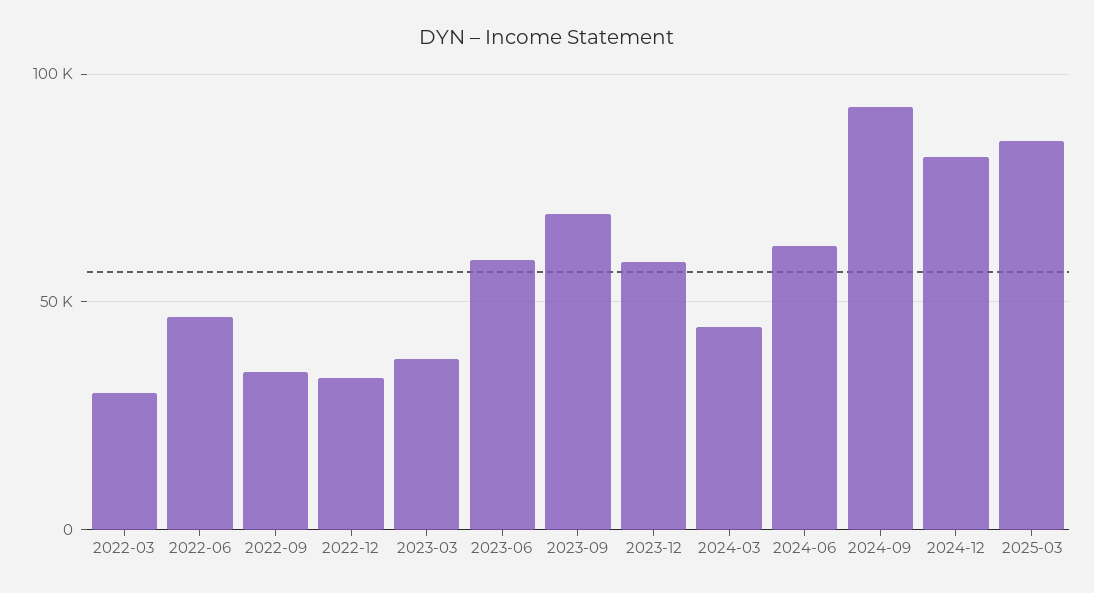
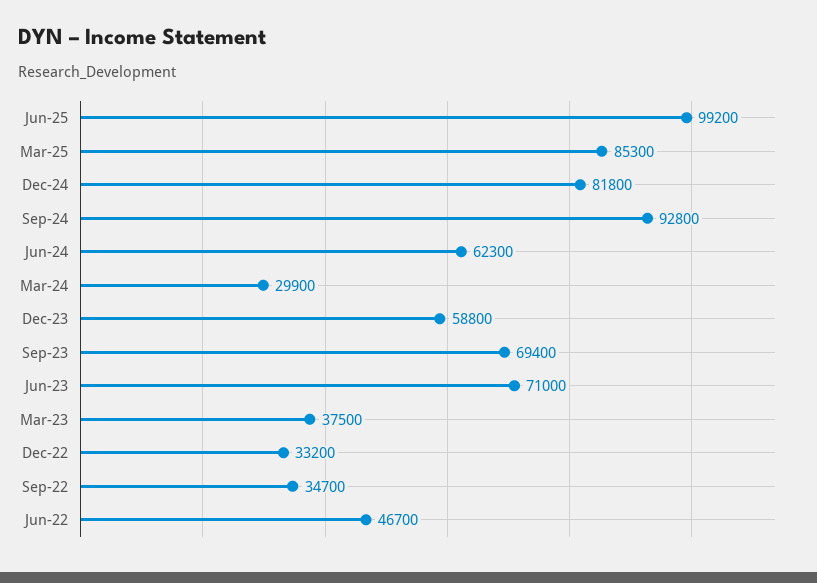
2022-03: 30000 -> none
2023-06: 60000 -> 71000
2024-03: 45000 -> 29900
Jun-25: none -> 99200

